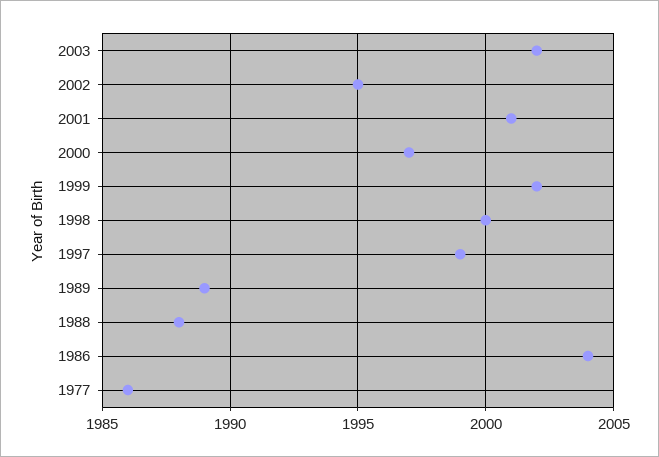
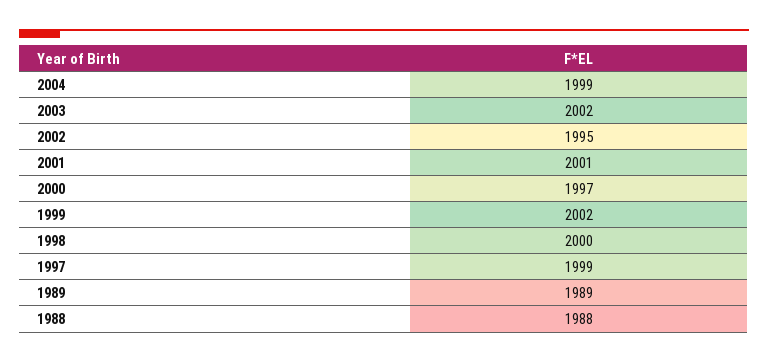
1986: 2004 -> none
1977: 1986 -> none
2004: none -> 1999

